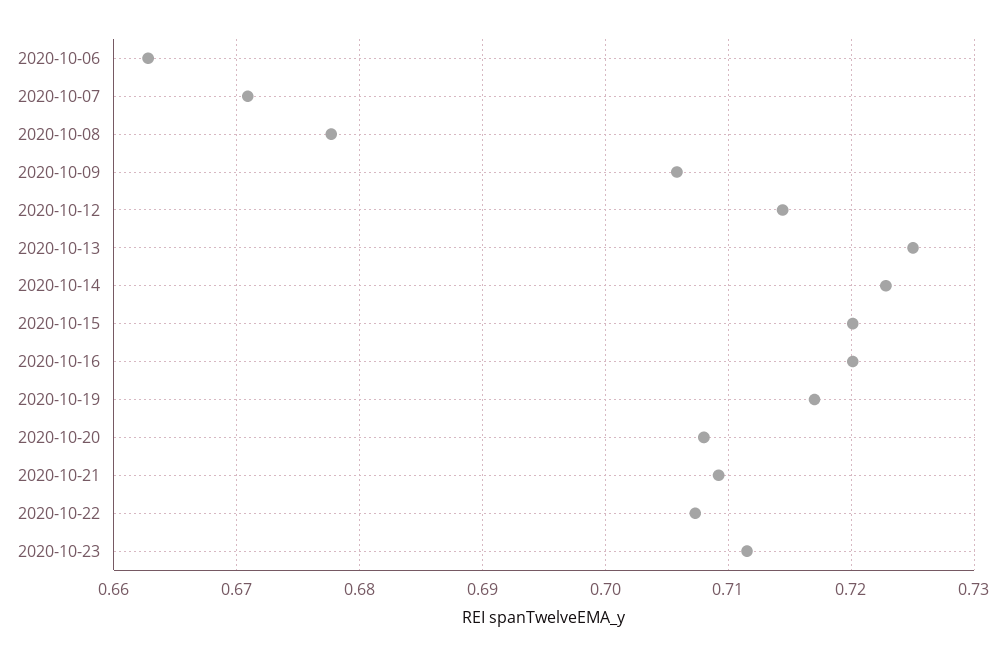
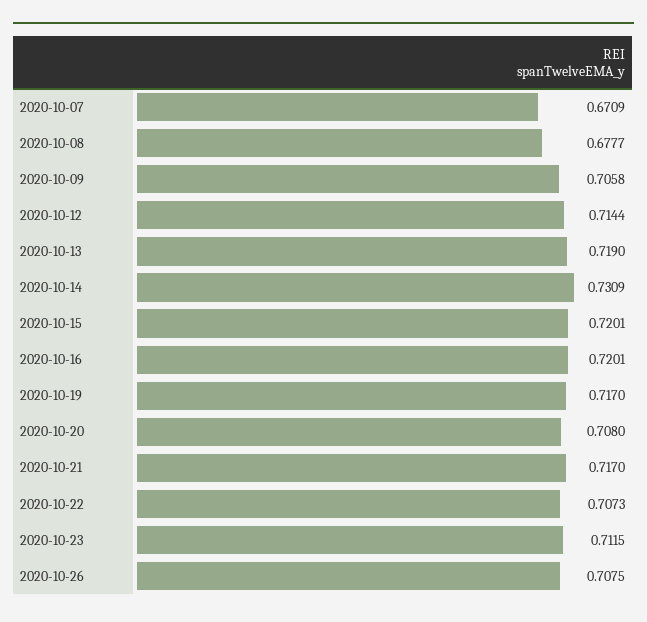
2020-10-06: 0.663 -> none
2020-10-13: 0.725 -> 0.719
2020-10-14: 0.723 -> 0.7309
2020-10-21: 0.709 -> 0.717
2020-10-26: none -> 0.7075

